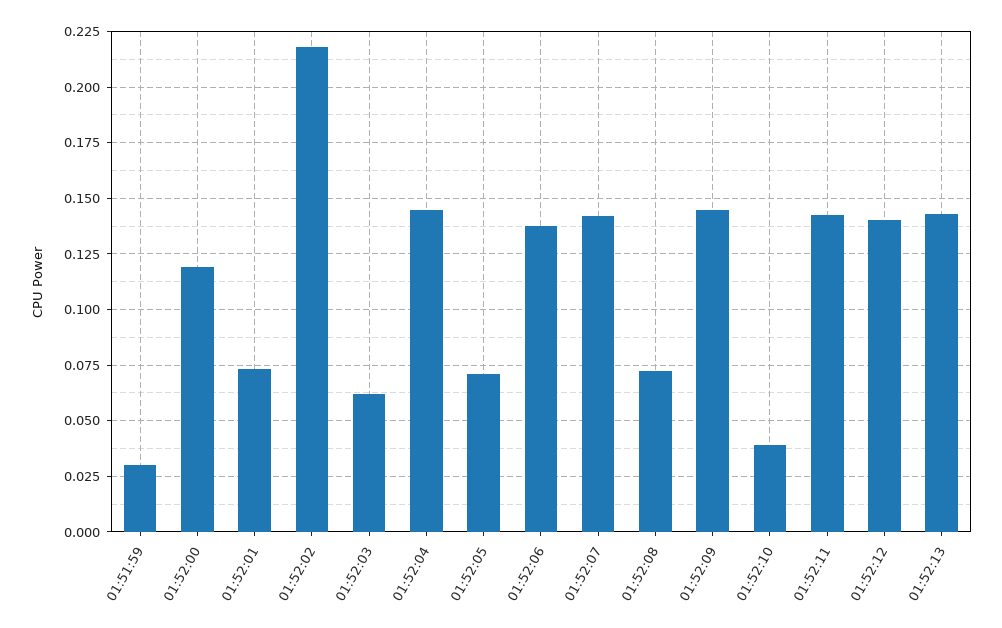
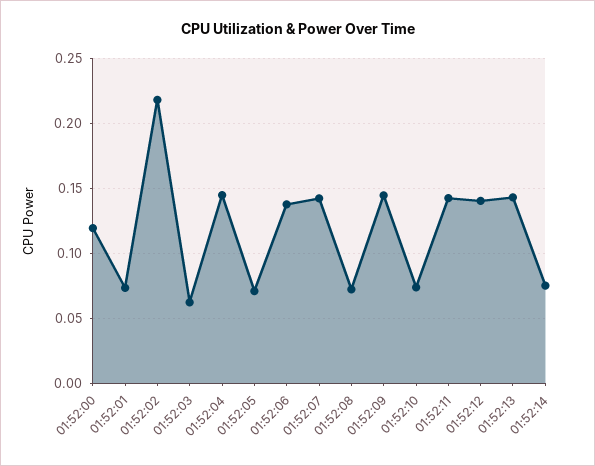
01:51:59: 0.03 -> none
01:52:10: 0.04 -> 0.075
01:52:14: none -> 0.075

